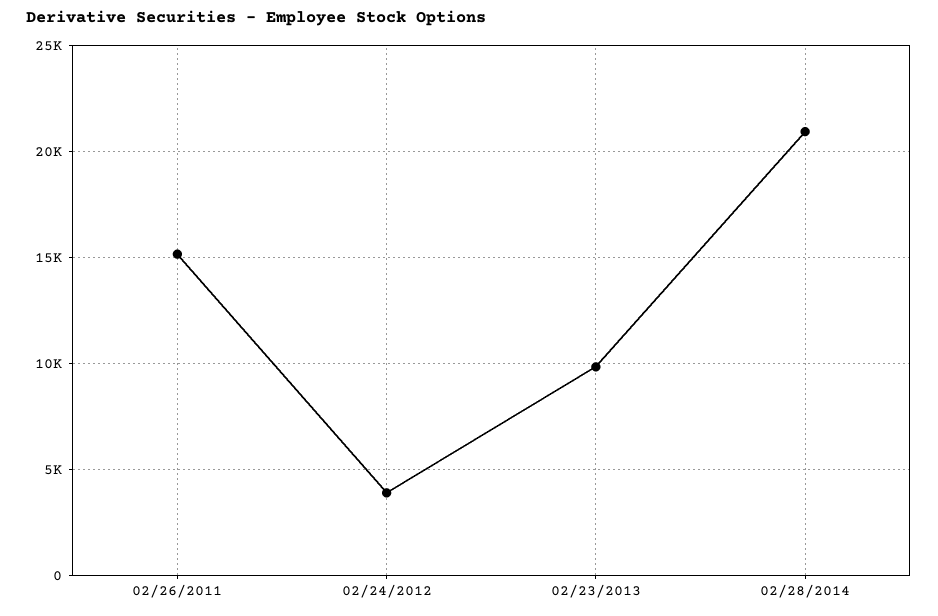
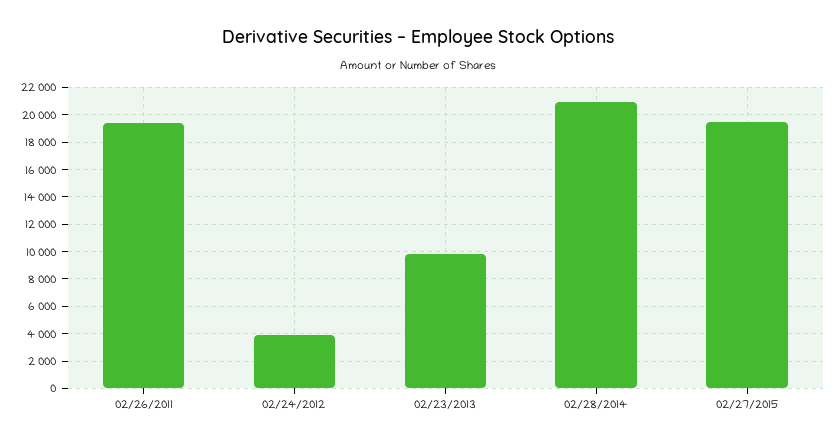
02/26/2011: 15000 -> 19500
02/27/2015: none -> 19500

